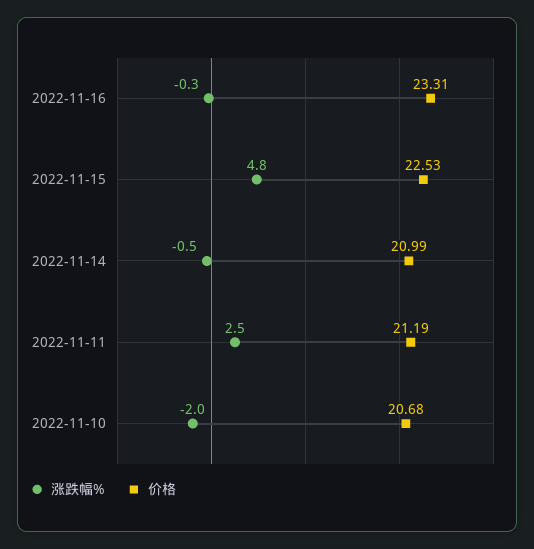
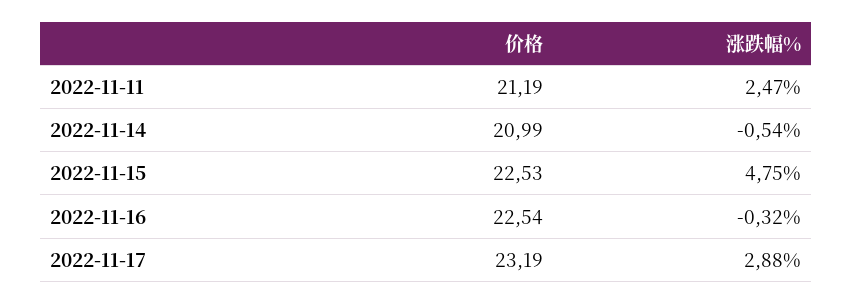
价格, 2022-11-16: 23.31 -> 22.54
涨跌幅%, 2022-11-10: -2 -> none
价格, 2022-11-10: 20.68 -> none
价格, 2022-11-17: none -> 23.19
涨跌幅%, 2022-11-17: none -> 2.88

